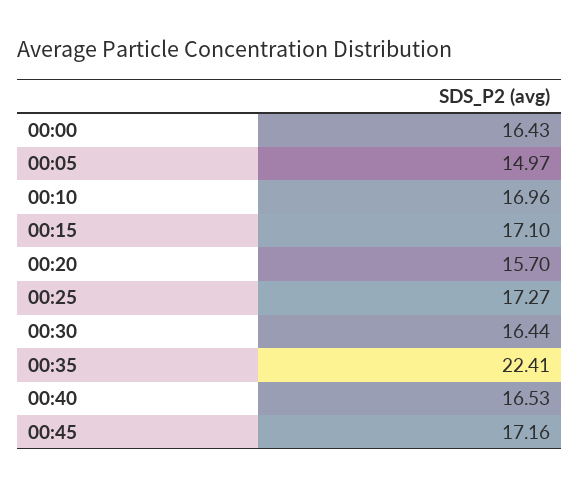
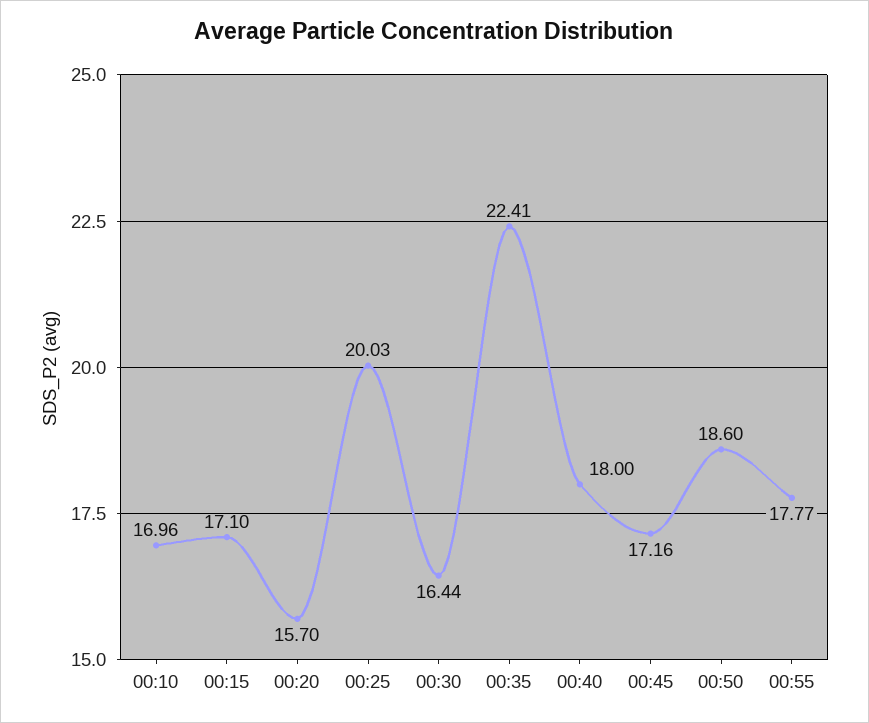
00:00: 16.43 -> none
00:05: 14.97 -> none
00:25: 17.27 -> 20.03
00:40: 16.53 -> 18
00:50: none -> 18.6
00:55: none -> 17.77

